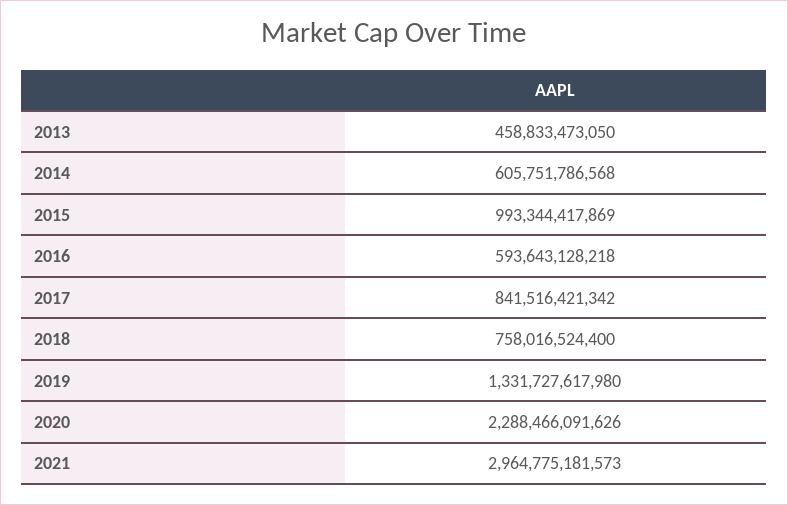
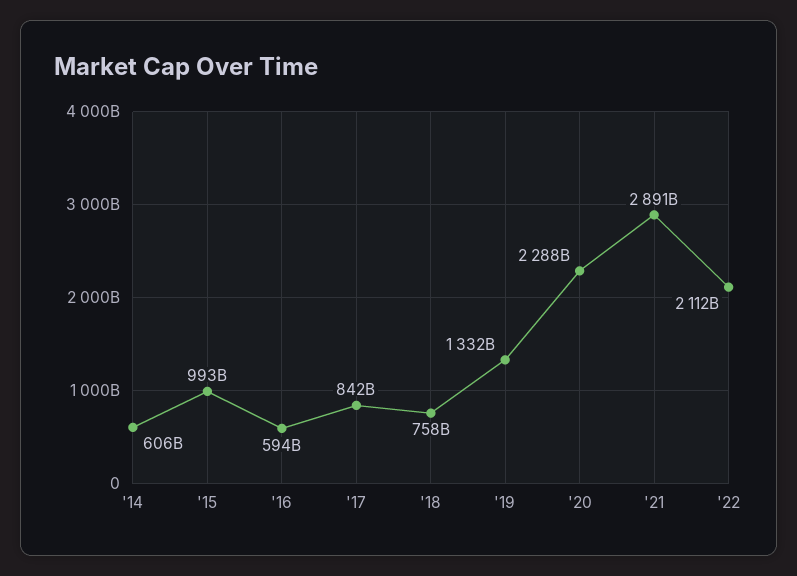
2013: 458833473050 -> none
2021: 2964775181573 -> 2891000000000
'22: none -> 2112000000000

